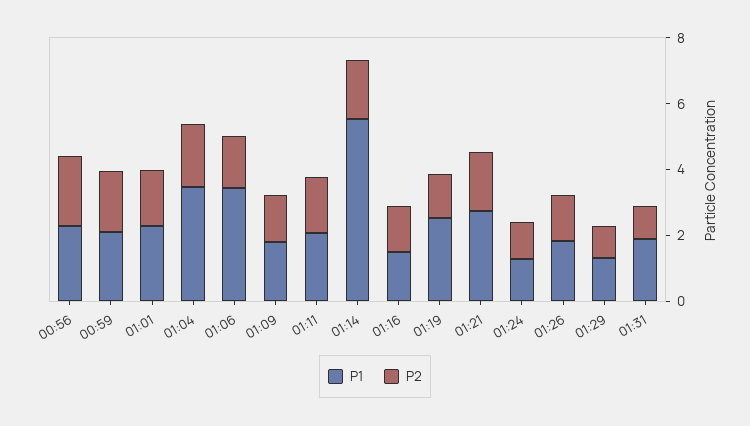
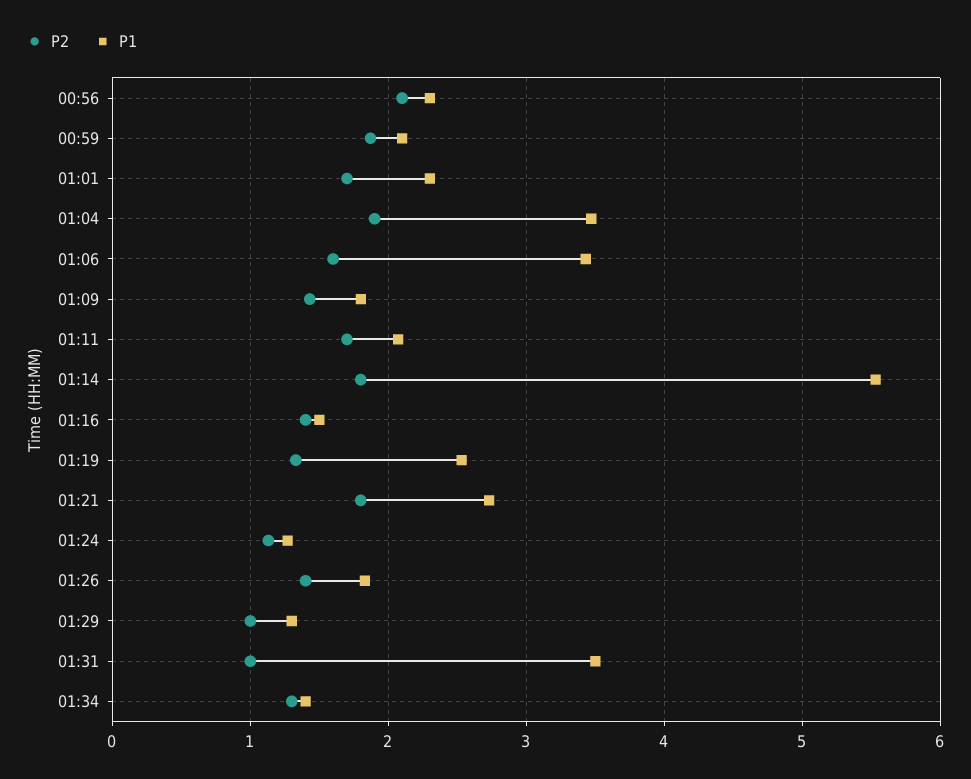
P1, 01:31: 2 -> 3.5
P2, 01:34: none -> 1.3
P1, 01:34: none -> 1.4

